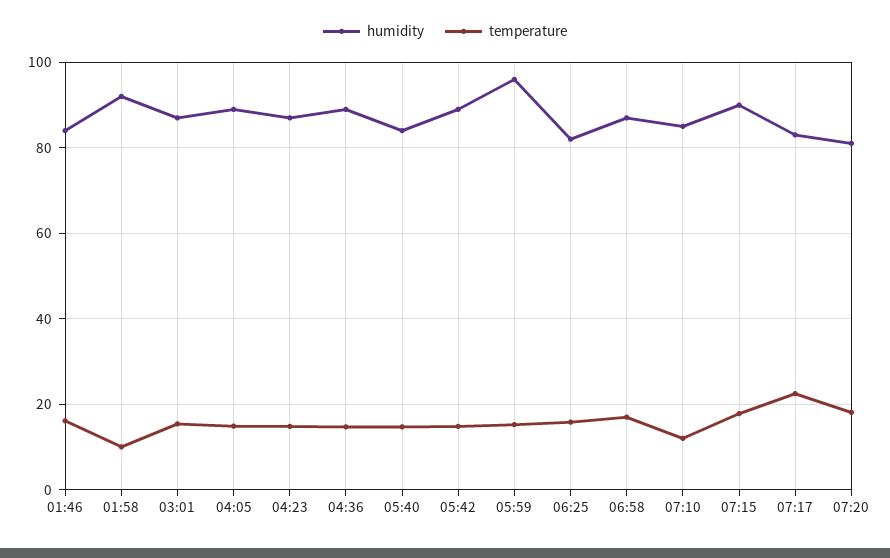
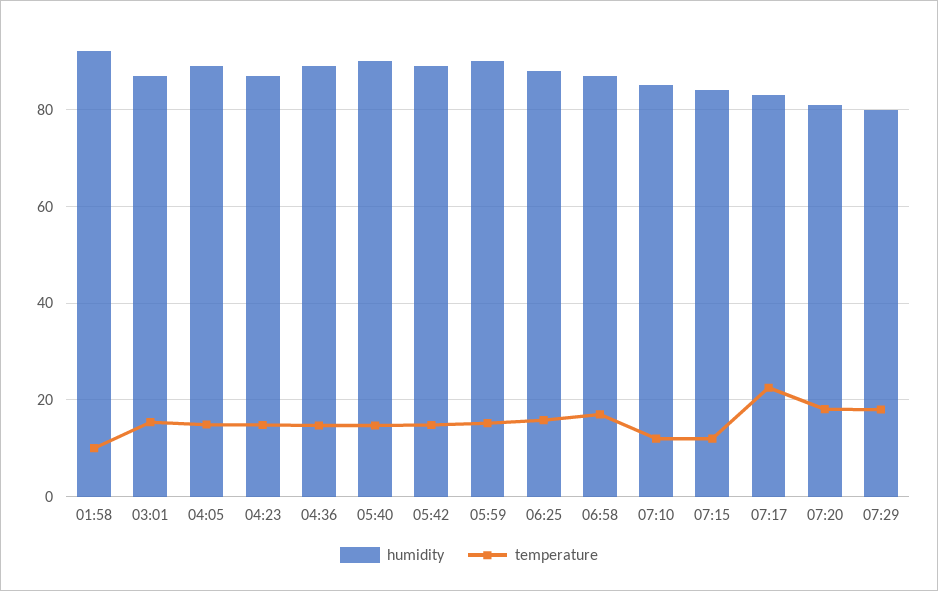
humidity, 01:46: 84 -> none
temperature, 01:46: 16 -> none
humidity, 05:40: 84 -> 90
humidity, 05:59: 96 -> 90
humidity, 06:25: 82 -> 88
humidity, 07:15: 90 -> 84
temperature, 07:15: 18 -> 12
humidity, 07:29: none -> 80
temperature, 07:29: none -> 18

